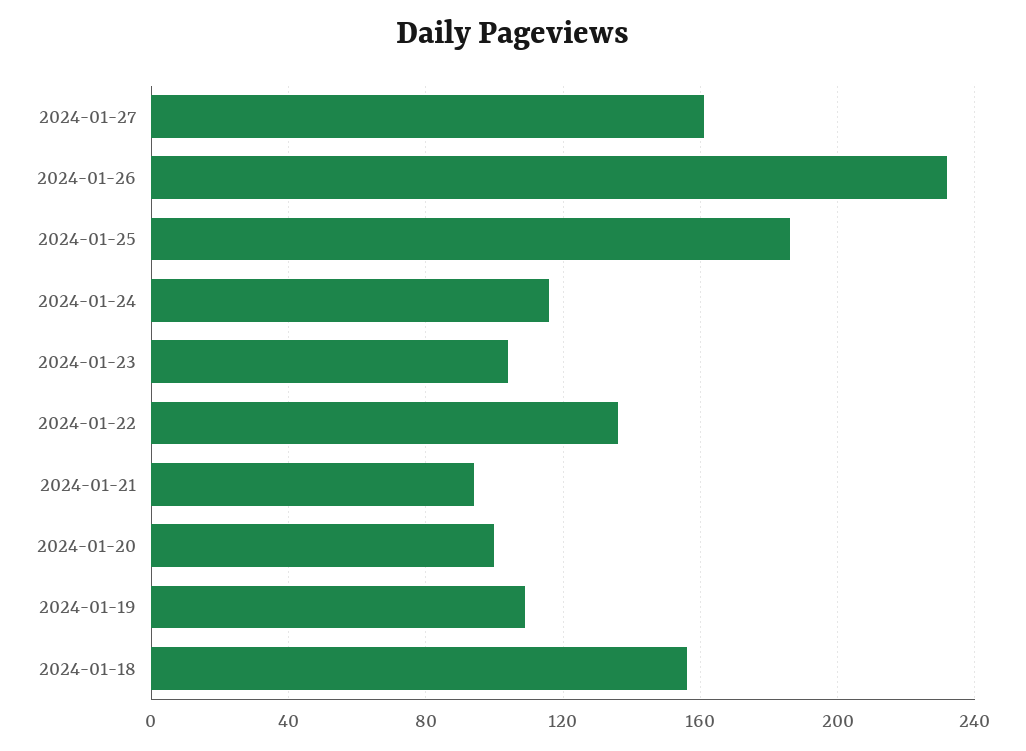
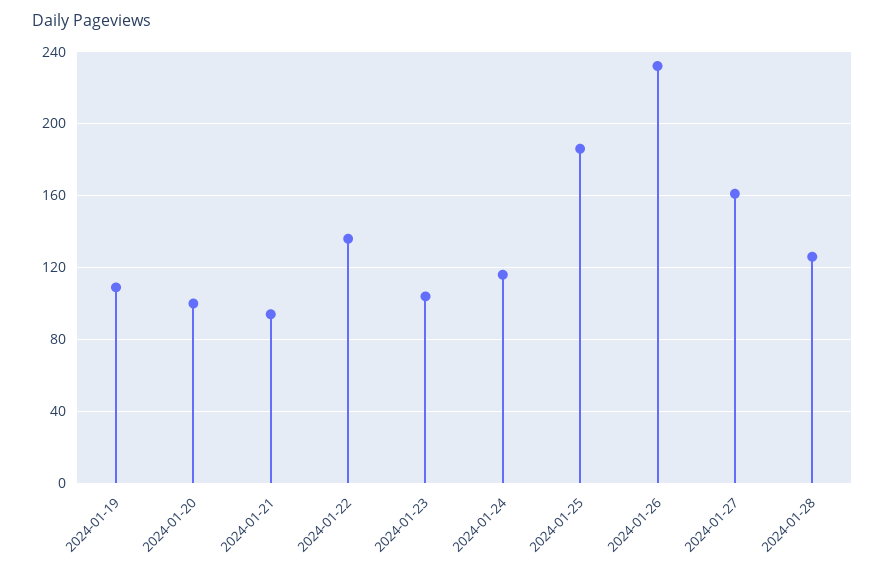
2024-01-18: 155 -> none
2024-01-28: none -> 125

